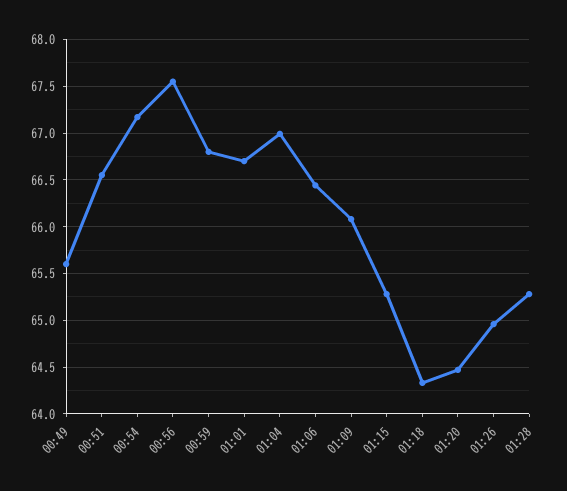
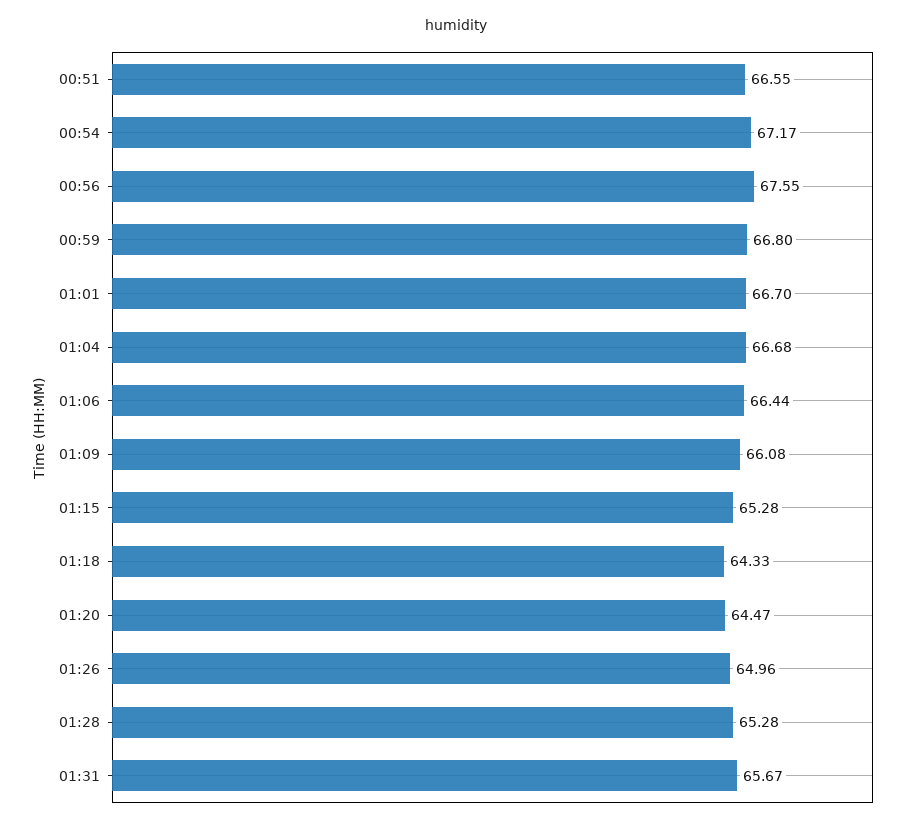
00:49: 65.6 -> none
01:04: 67 -> 66.68
01:31: none -> 65.67

